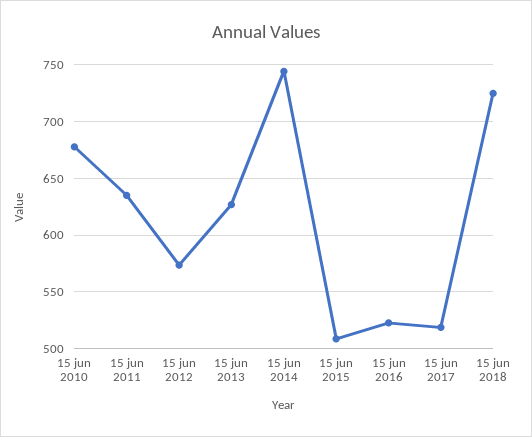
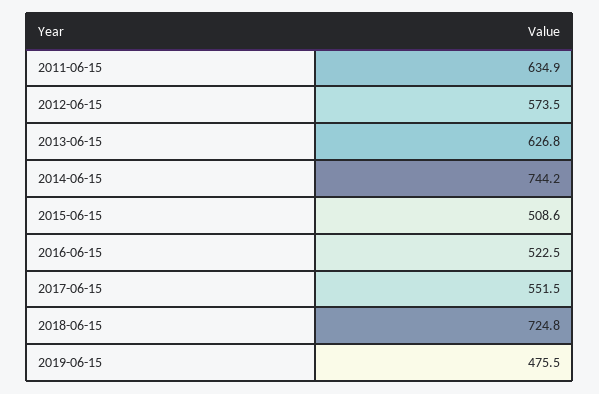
15 jun 2010: 680 -> none
15 jun 2017: 520 -> 551.5
2019-06-15: none -> 475.5

